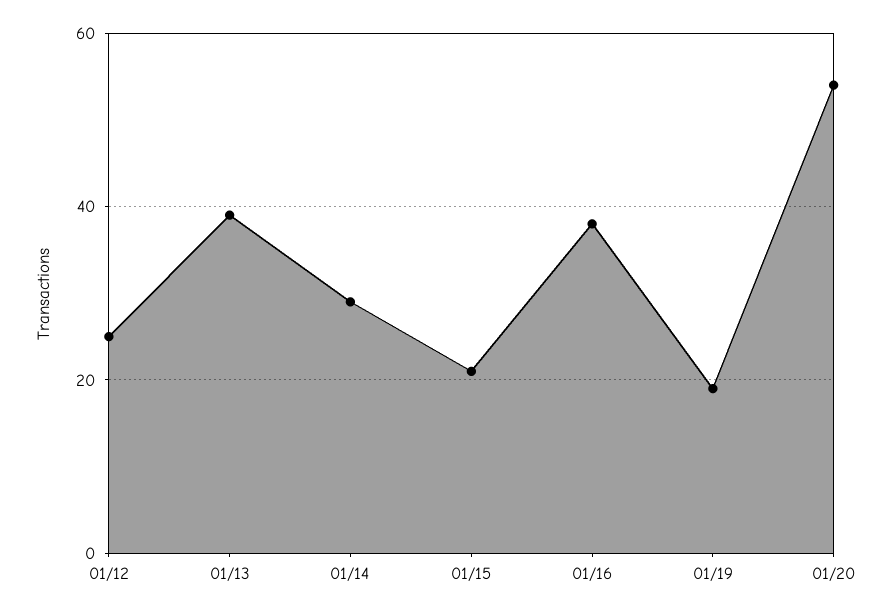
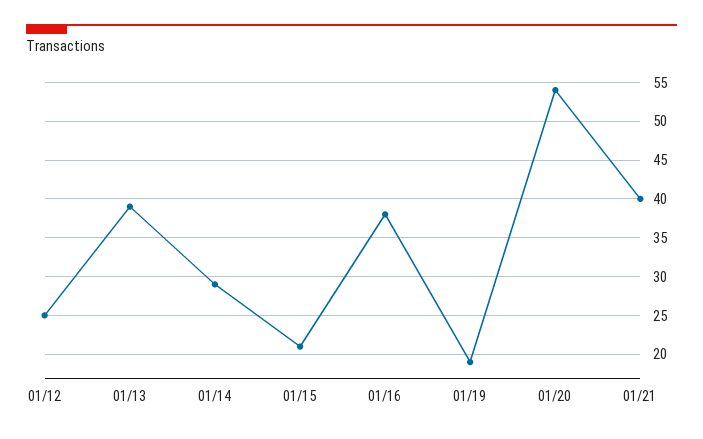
01/21: none -> 40

